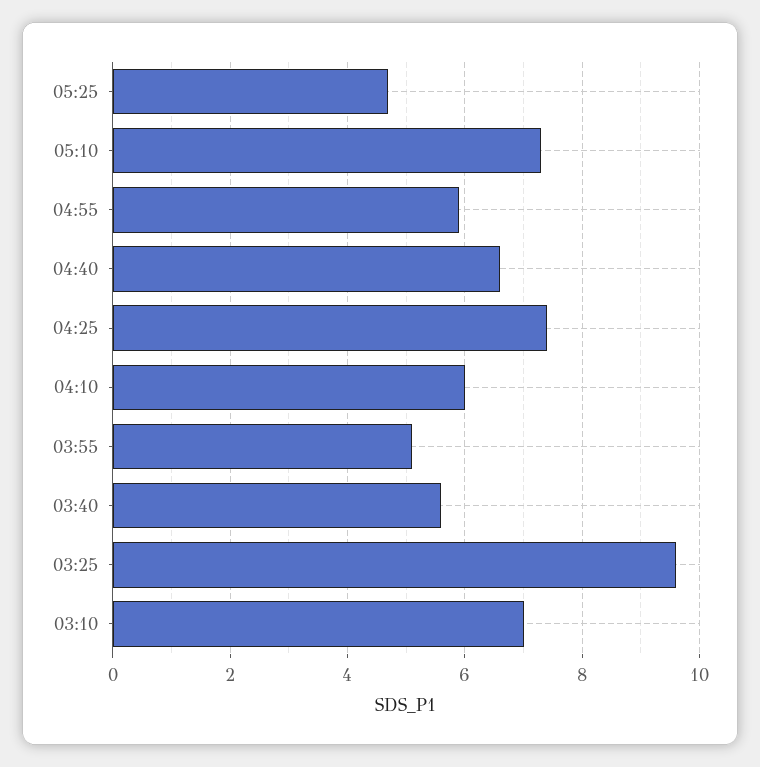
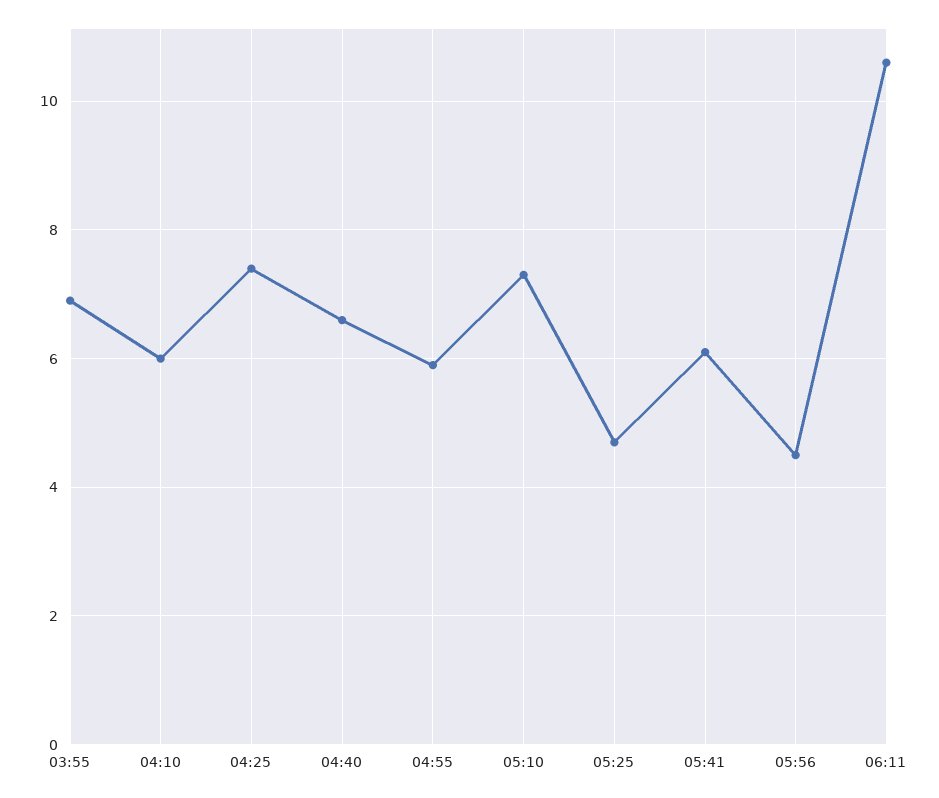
03:55: 5 -> 7
03:40: 5.5 -> none
03:25: 9.5 -> none
03:10: 7 -> none
05:41: none -> 6
05:56: none -> 4.5
06:11: none -> 10.5

